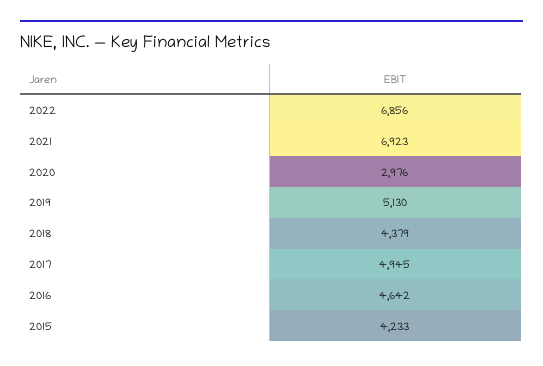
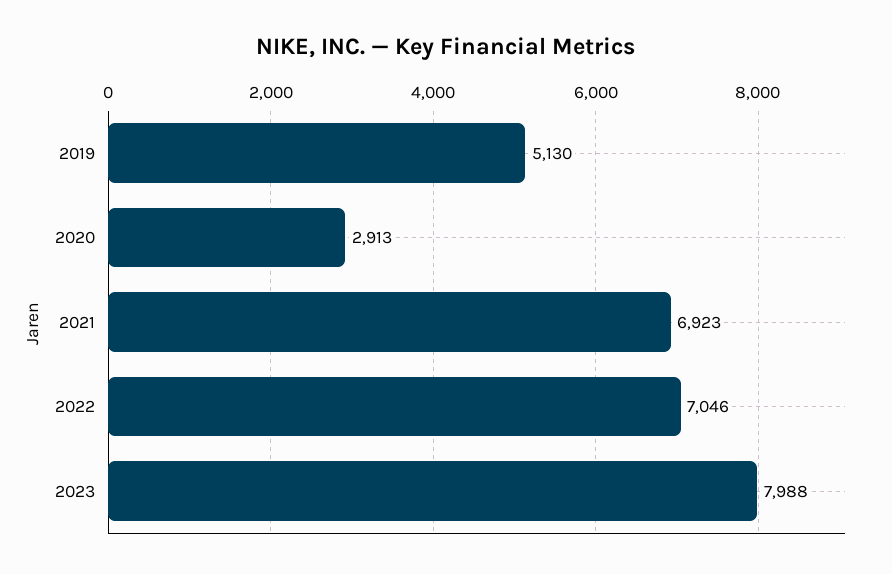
2022: 6856 -> 7046
2020: 2976 -> 2913
2018: 4379 -> none
2017: 4945 -> none
2016: 4642 -> none
2015: 4233 -> none
2023: none -> 7988

